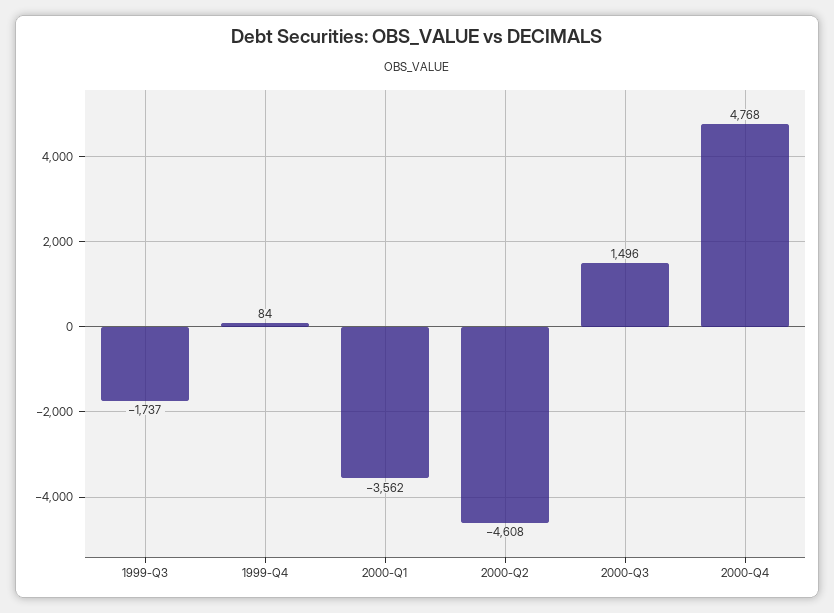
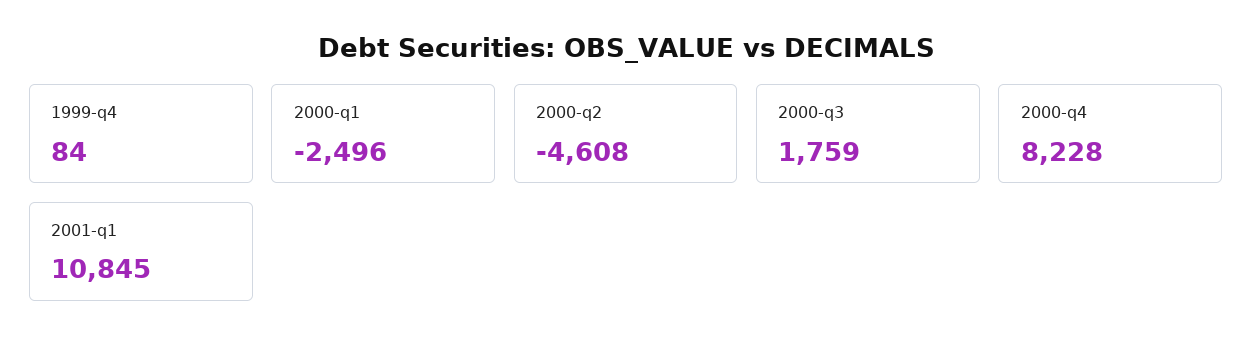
1999-Q3: -1737 -> none
2000-Q1: -3562 -> -2496
2000-Q3: 1496 -> 1759
2000-Q4: 4768 -> 8228
2001-q1: none -> 10845

